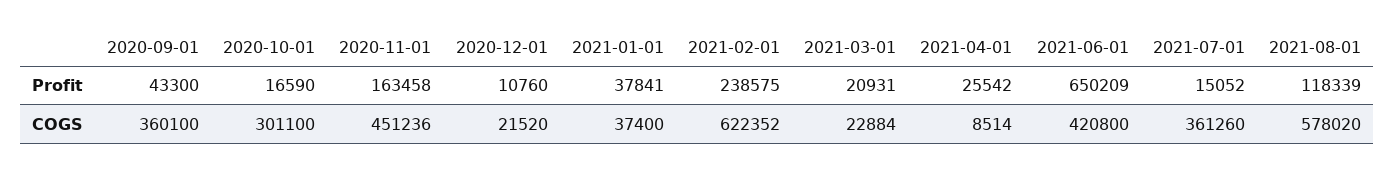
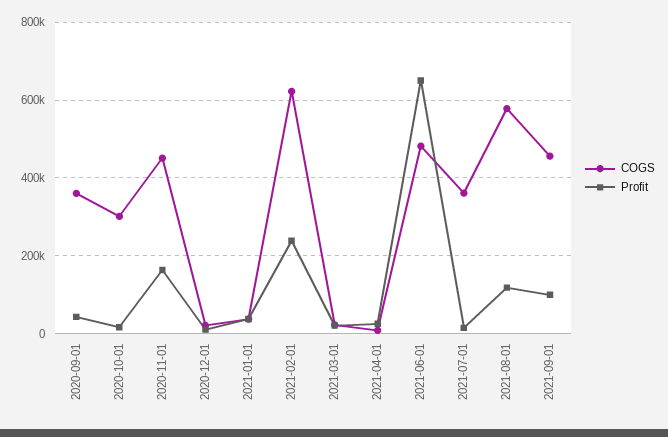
COGS, 2021-06-01: 420800 -> 480000
COGS, 2021-09-01: none -> 460000
Profit, 2021-09-01: none -> 100000

